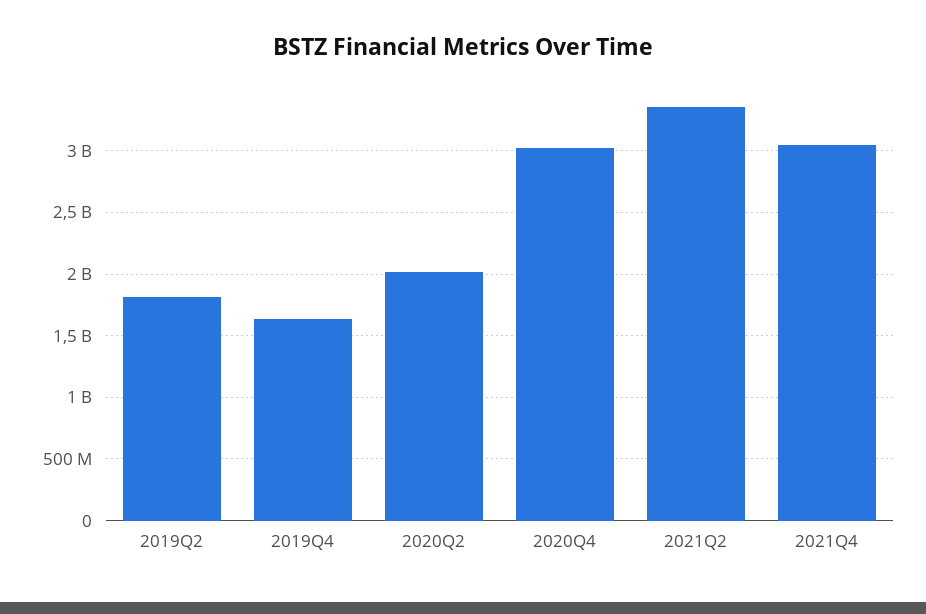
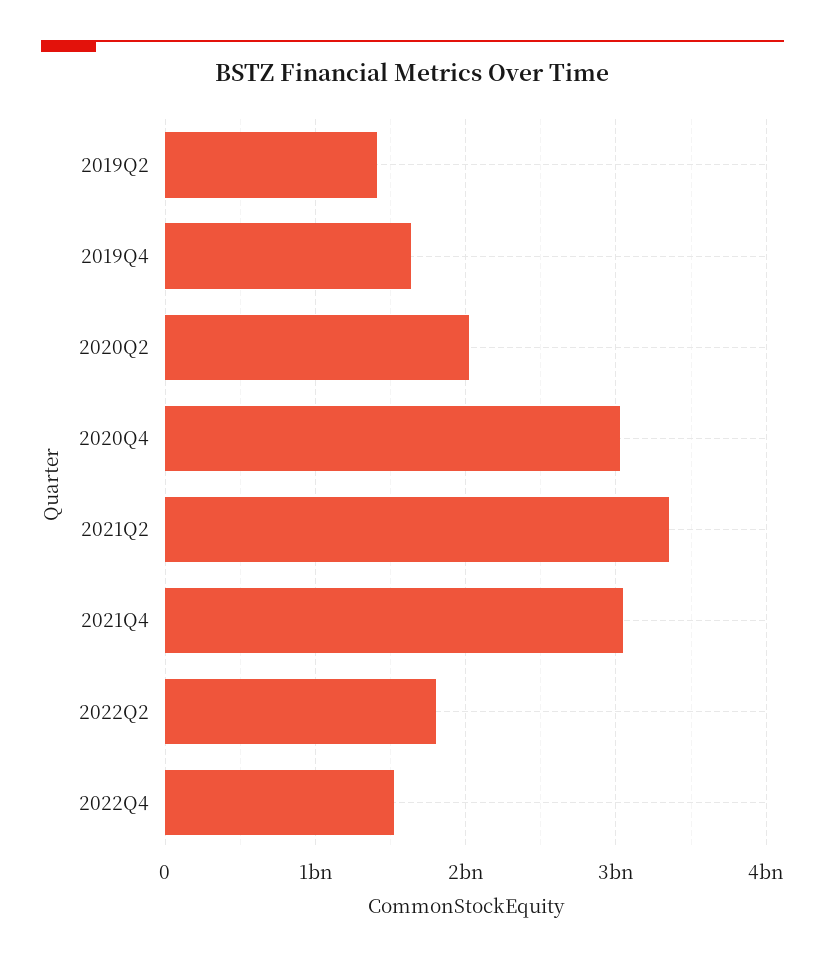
2019Q2: 1800000000 -> 1400000000
2022Q2: none -> 1800000000
2022Q4: none -> 1500000000

